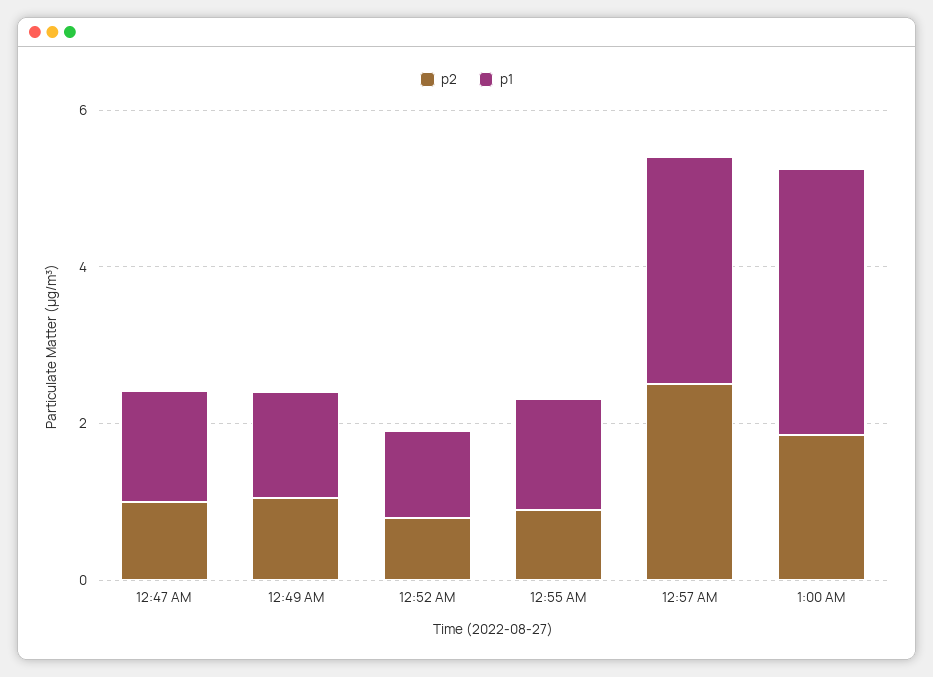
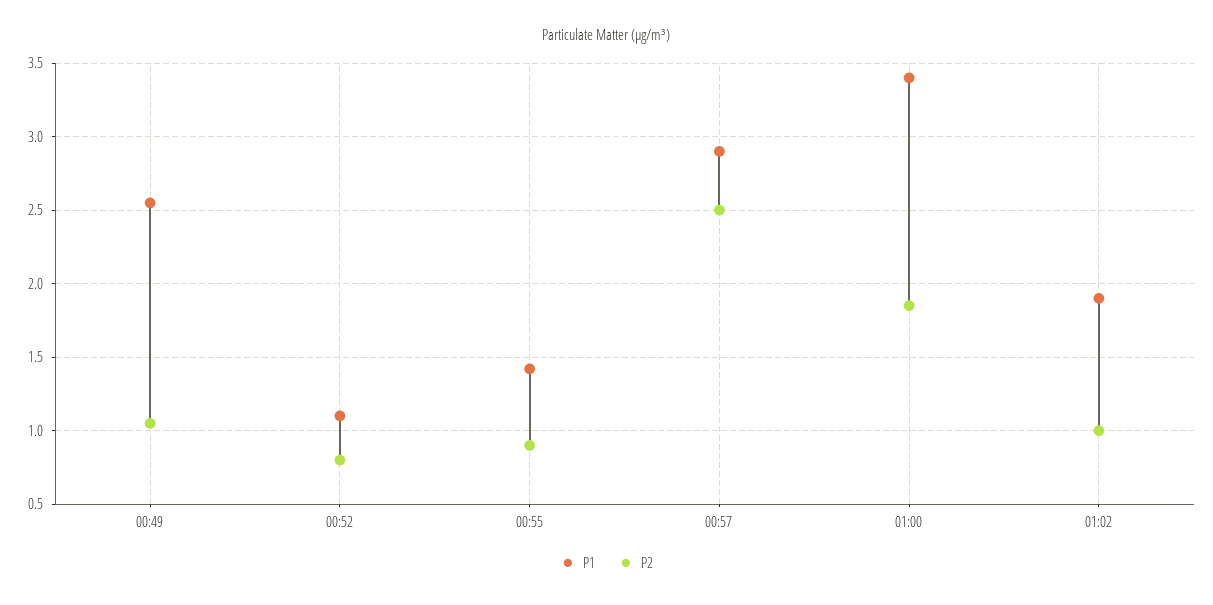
p2, 12:47 AM: 1 -> none
p1, 12:47 AM: 1.5 -> none
p1, 12:49 AM: 1.5 -> 2.55
p1, 01:02: none -> 1.9
p2, 01:02: none -> 1

